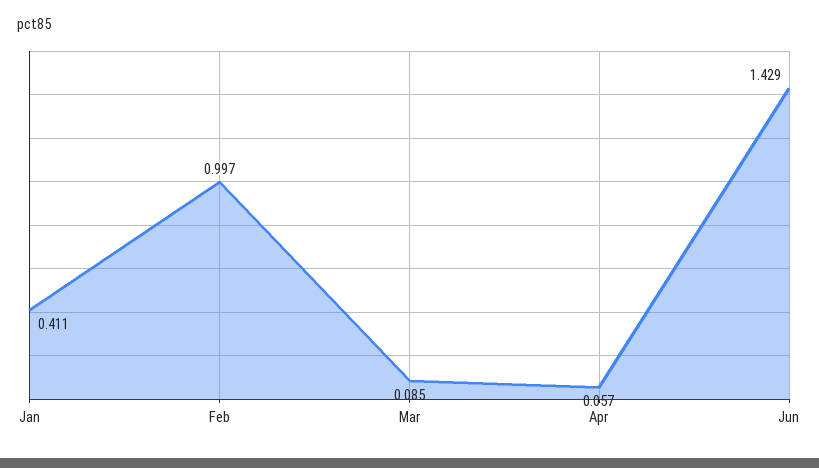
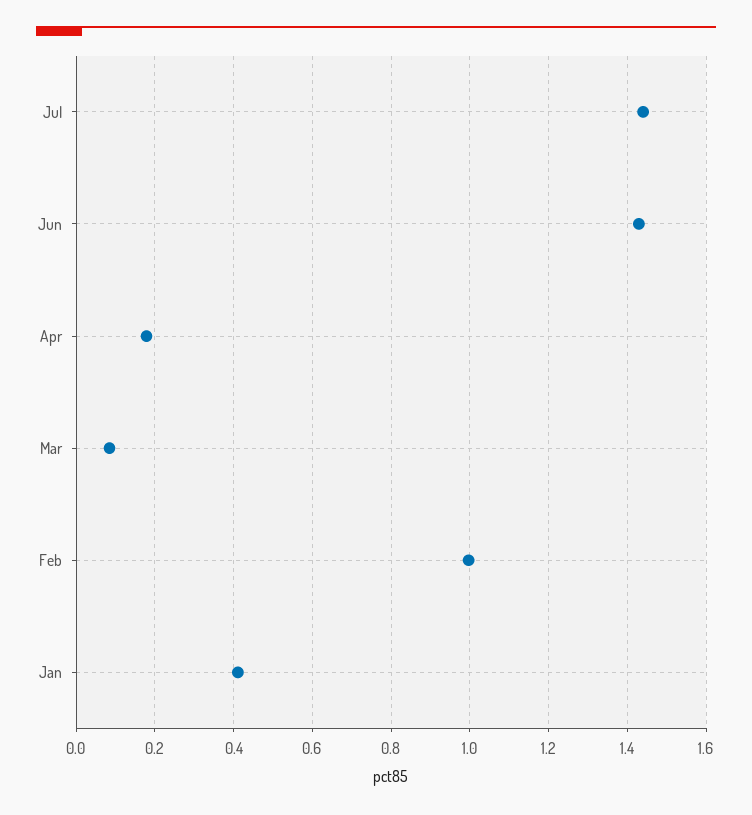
Apr: 0.057 -> 0.18
Jul: none -> 1.44

